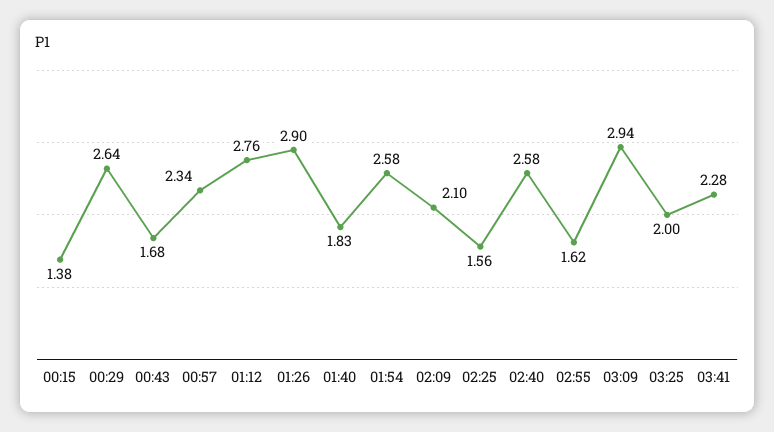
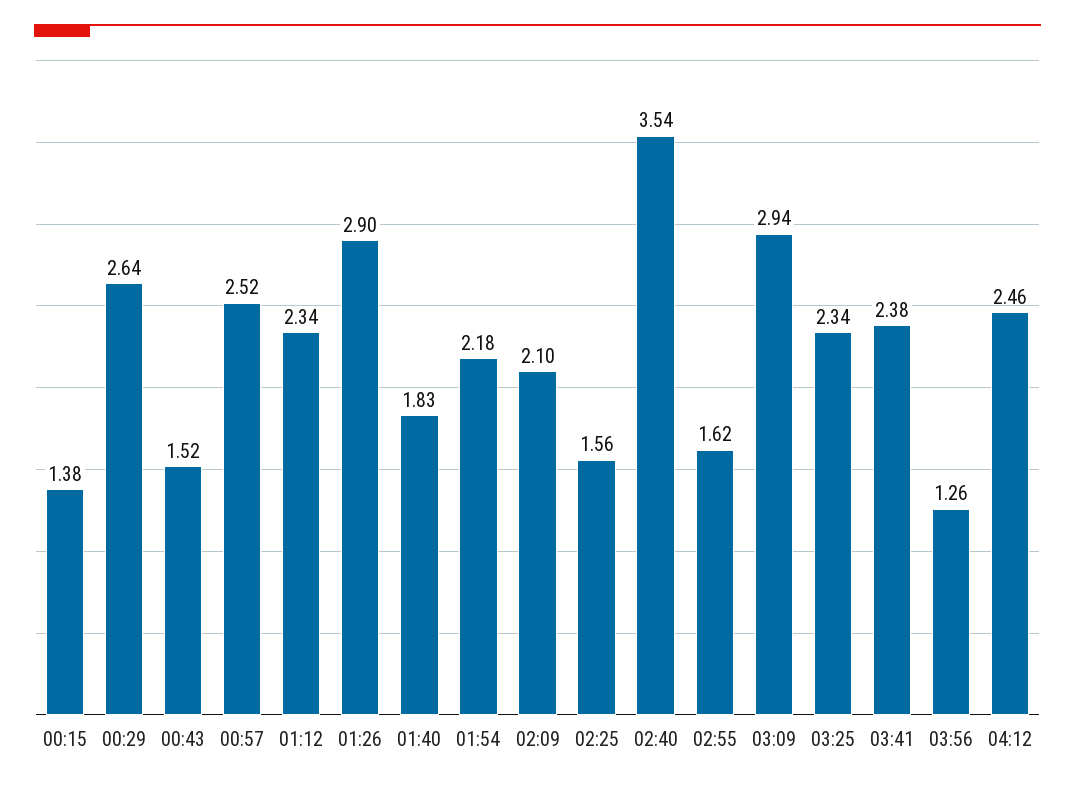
00:43: 1.68 -> 1.52
00:57: 2.34 -> 2.52
01:12: 2.76 -> 2.34
01:54: 2.58 -> 2.18
02:40: 2.58 -> 3.54
03:25: 2 -> 2.34
03:41: 2.28 -> 2.38
03:56: none -> 1.26
04:12: none -> 2.46

